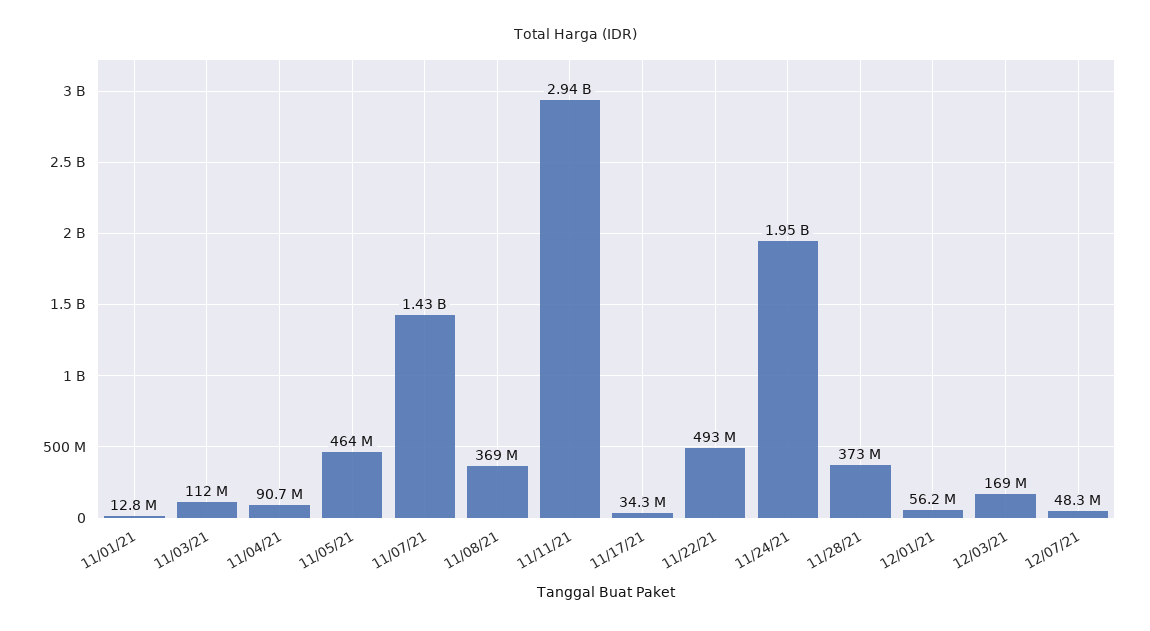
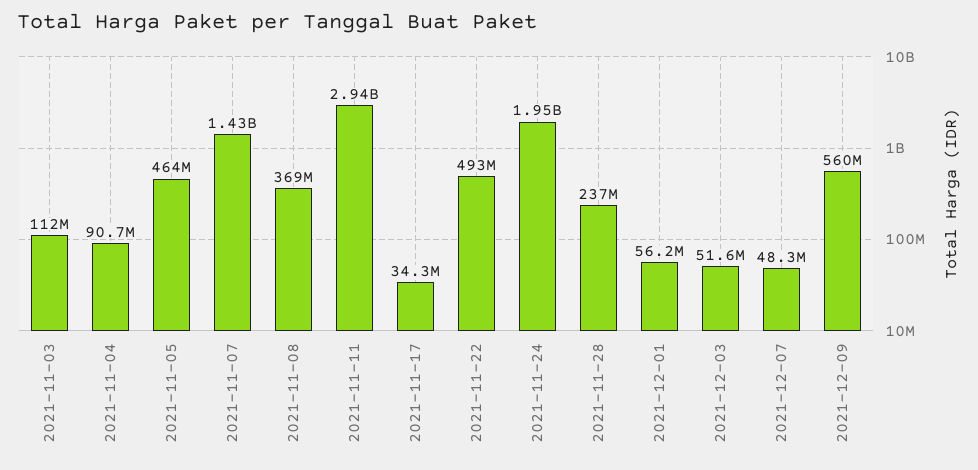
11/01/21: 12800000 -> none
11/28/21: 373000000 -> 237000000
12/03/21: 169000000 -> 51600000
2021-12-09: none -> 560000000

